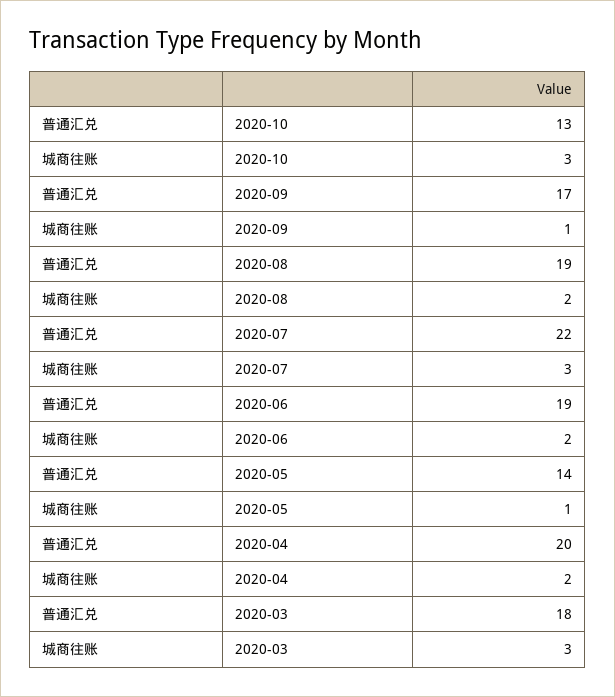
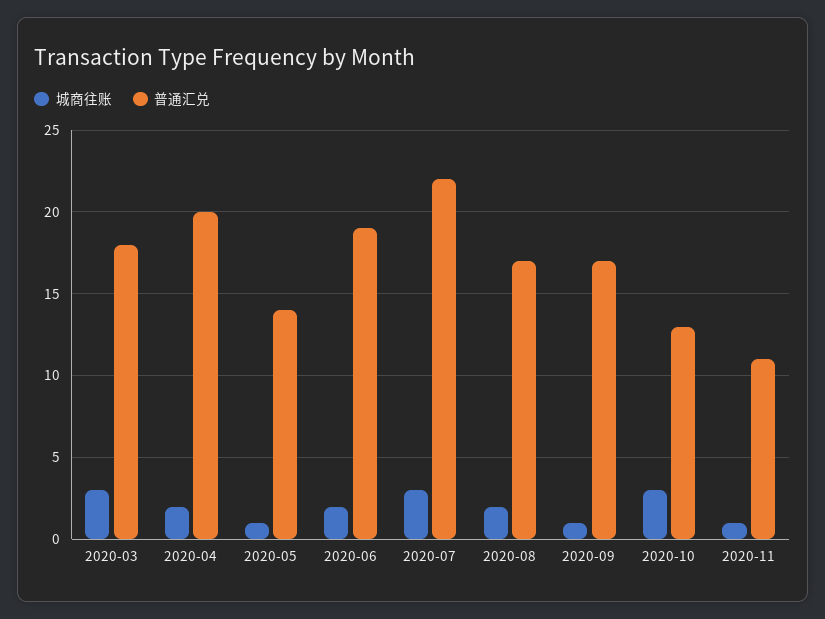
普通汇兑, 2020-08: 19 -> 17
城商往账, 2020-11: none -> 1
普通汇兑, 2020-11: none -> 11

